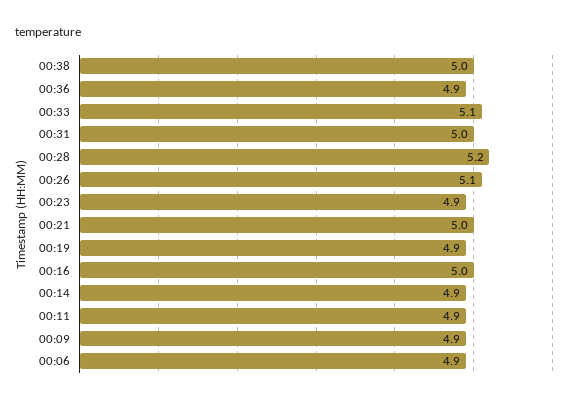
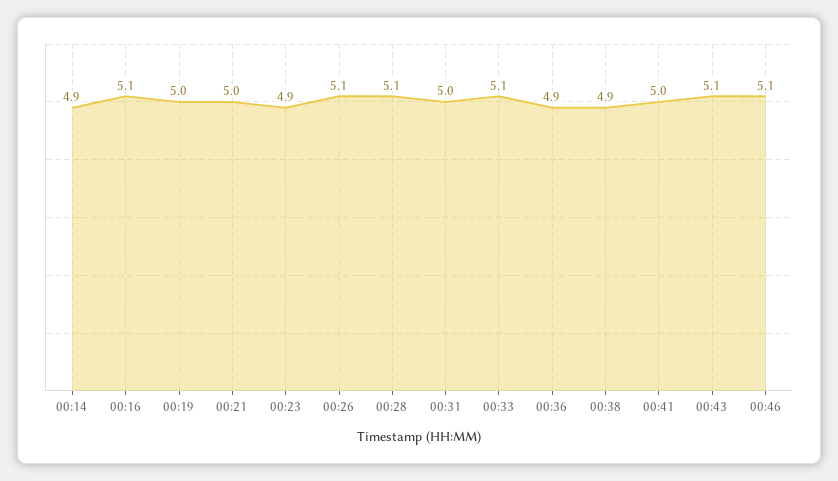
00:38: 5 -> 4.9
00:28: 5.2 -> 5.1
00:19: 4.9 -> 5
00:16: 5 -> 5.1
00:11: 4.9 -> none
00:09: 4.9 -> none
00:06: 4.9 -> none
00:41: none -> 5
00:43: none -> 5.1
00:46: none -> 5.1

